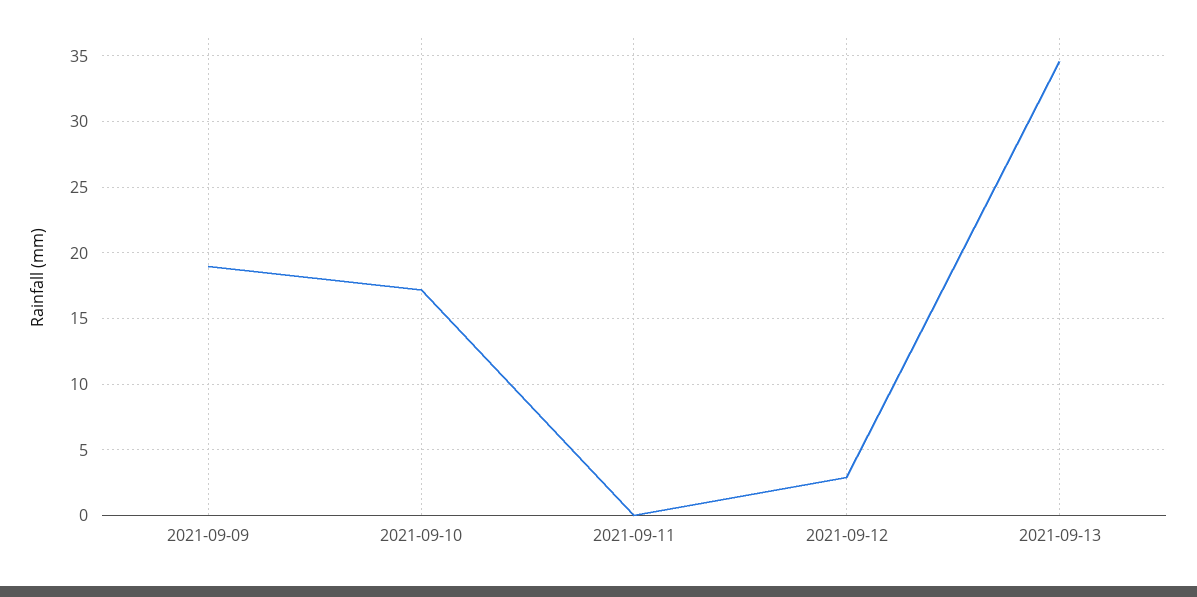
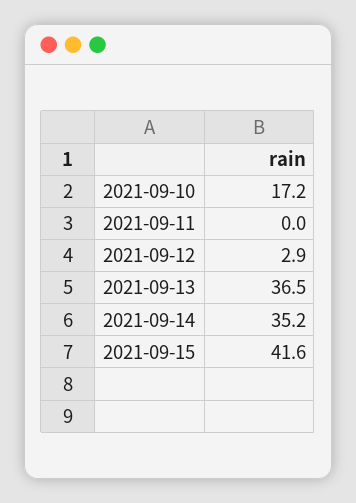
2021-09-09: 19 -> none
2021-09-13: 34.5 -> 36.5
2021-09-14: none -> 35.2
2021-09-15: none -> 41.6

